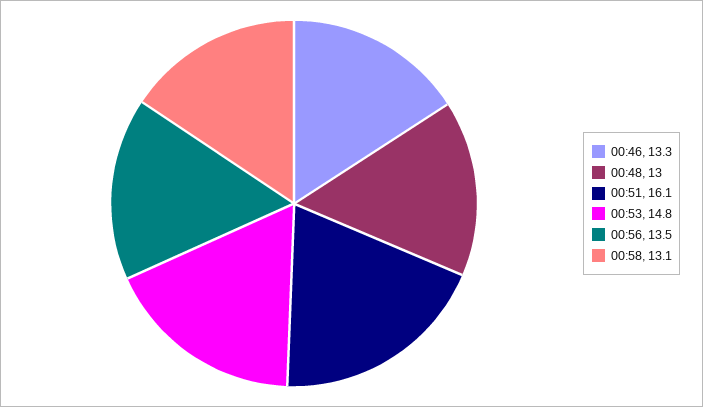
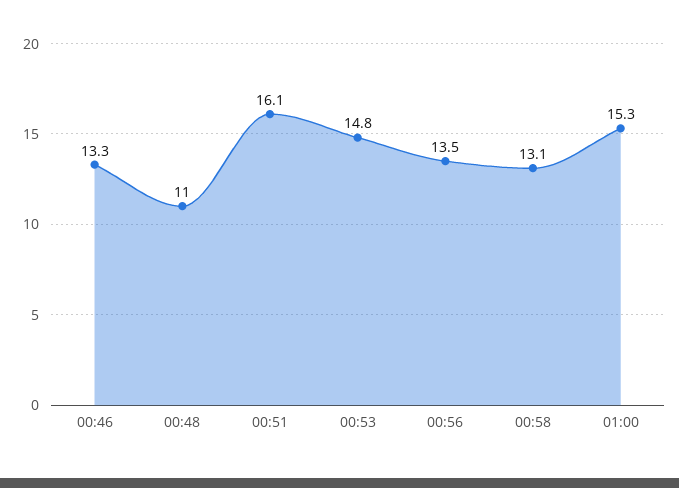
00:48: 13 -> 11
01:00: none -> 15.3

